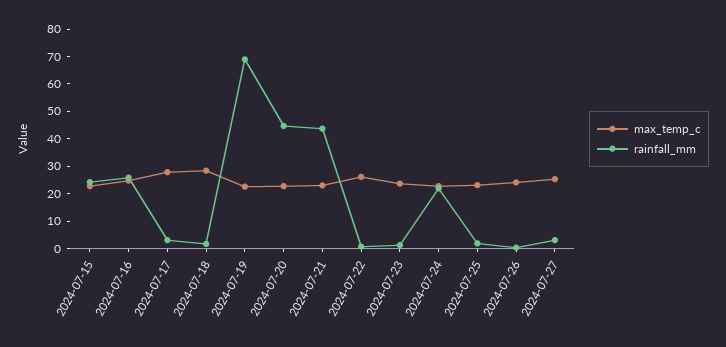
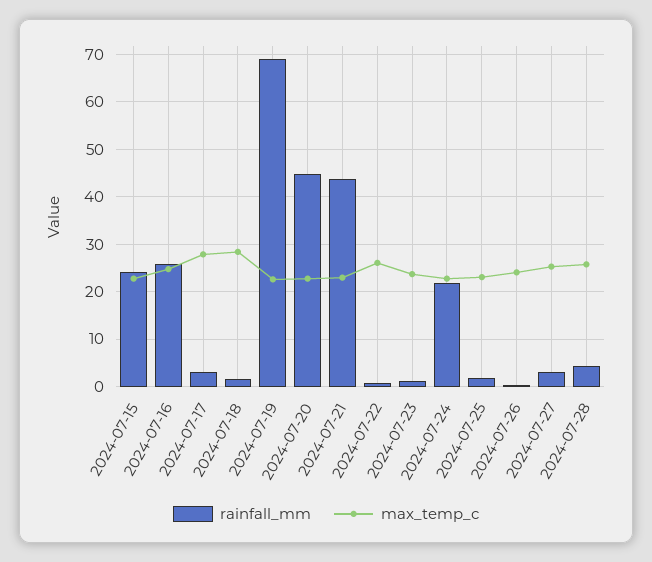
rainfall_mm, 2024-07-28: none -> 4
max_temp_c, 2024-07-28: none -> 26

